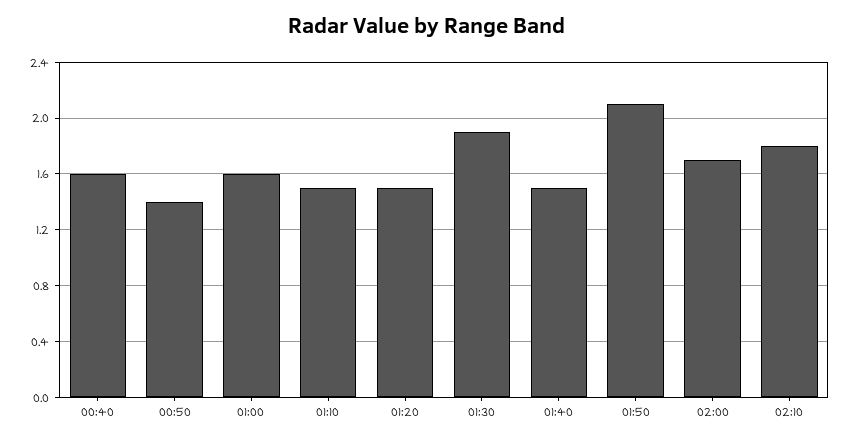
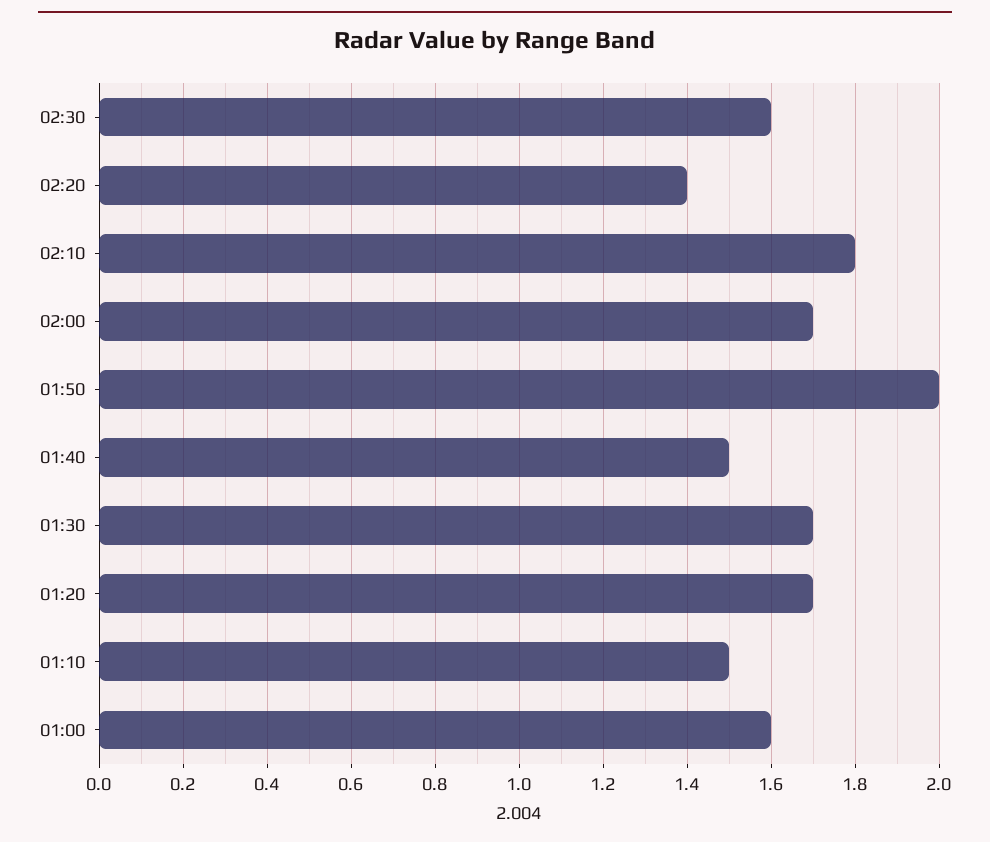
00:40: 1.6 -> none
00:50: 1.4 -> none
01:20: 1.5 -> 1.7
01:30: 1.9 -> 1.7
01:50: 2.1 -> 2
02:30: none -> 1.6
02:20: none -> 1.4

